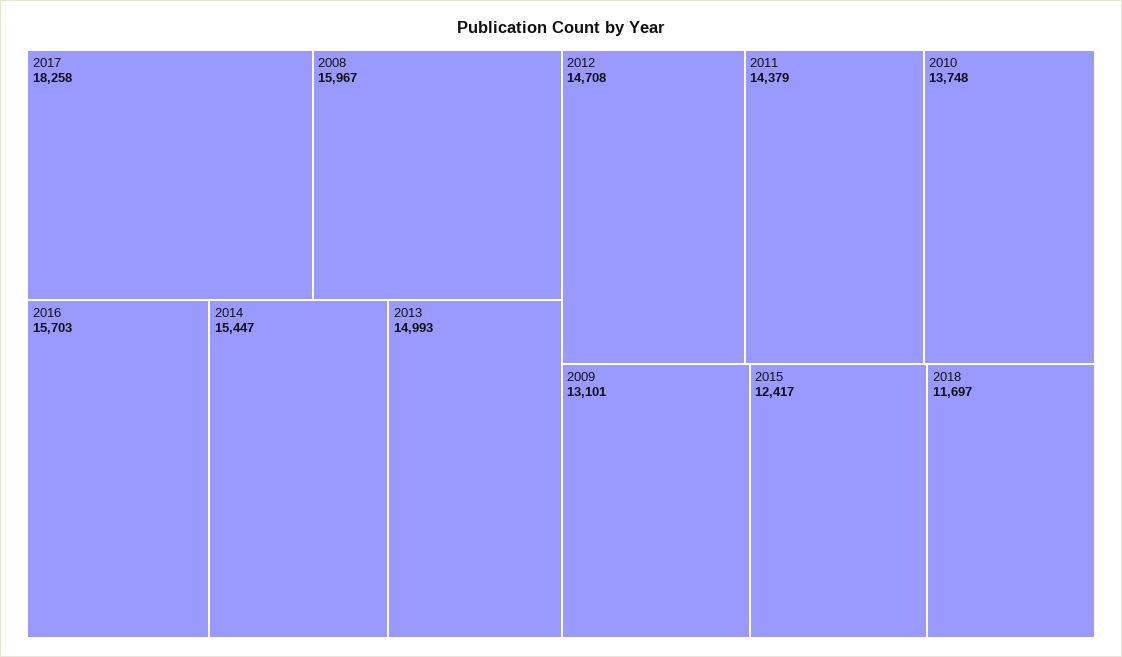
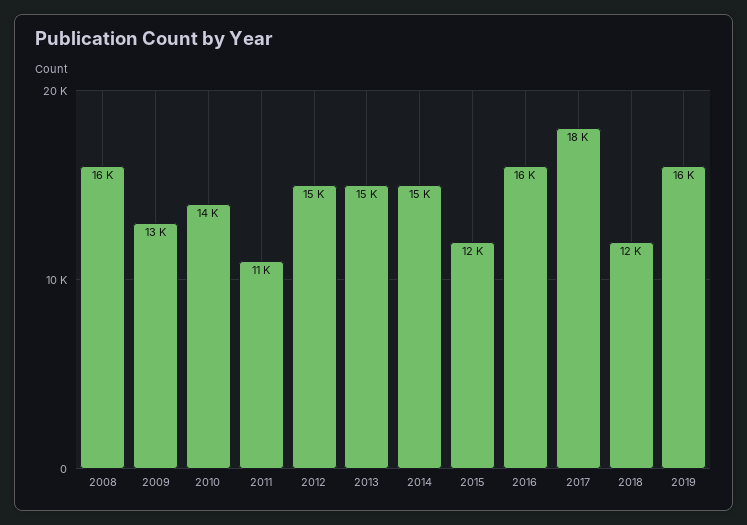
2011: 14379 -> 11000
2019: none -> 16000

